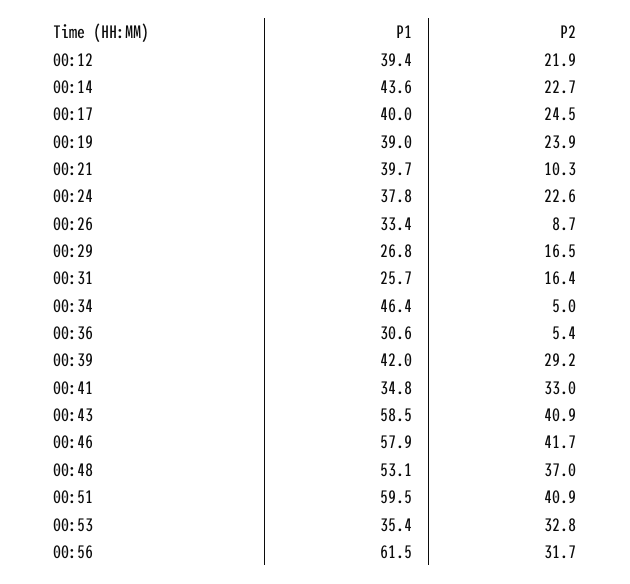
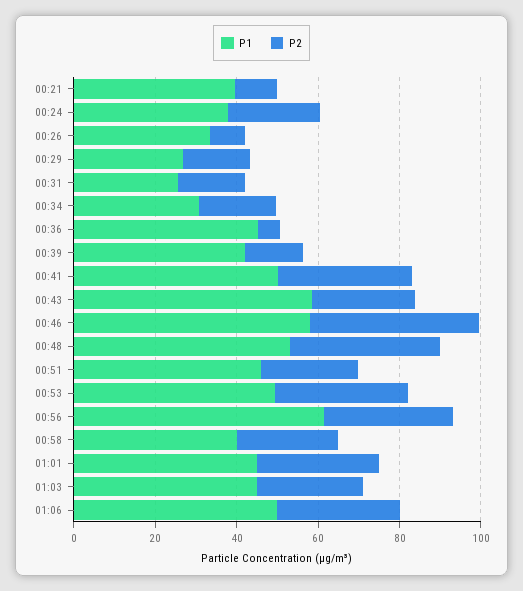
P1, 00:12: 39.4 -> none
P2, 00:12: 21.9 -> none
P1, 00:14: 43.6 -> none
P2, 00:14: 22.7 -> none
P1, 00:17: 40 -> none
P2, 00:17: 24.5 -> none
P1, 00:19: 39 -> none
P2, 00:19: 23.9 -> none
P1, 00:34: 46.4 -> 30
P2, 00:34: 5 -> 20
P1, 00:36: 30.6 -> 45
P2, 00:39: 29.2 -> 15
P1, 00:41: 34.8 -> 50
P2, 00:43: 40.9 -> 25
P1, 00:51: 59.5 -> 45
P2, 00:51: 40.9 -> 25
P1, 00:53: 35.4 -> 50
P1, 00:58: none -> 40
P2, 00:58: none -> 25
P1, 01:01: none -> 45
P2, 01:01: none -> 30
P1, 01:03: none -> 45
P2, 01:03: none -> 25
P1, 01:06: none -> 50
P2, 01:06: none -> 30

